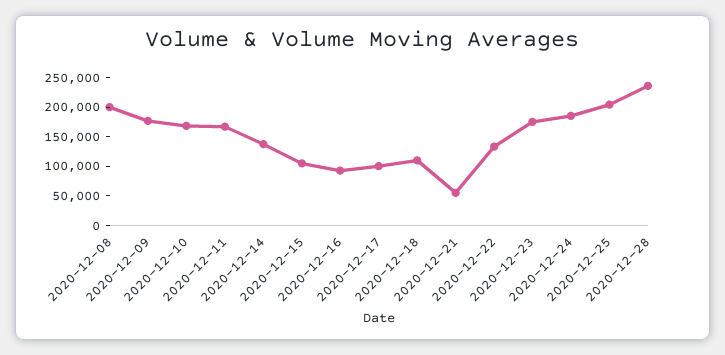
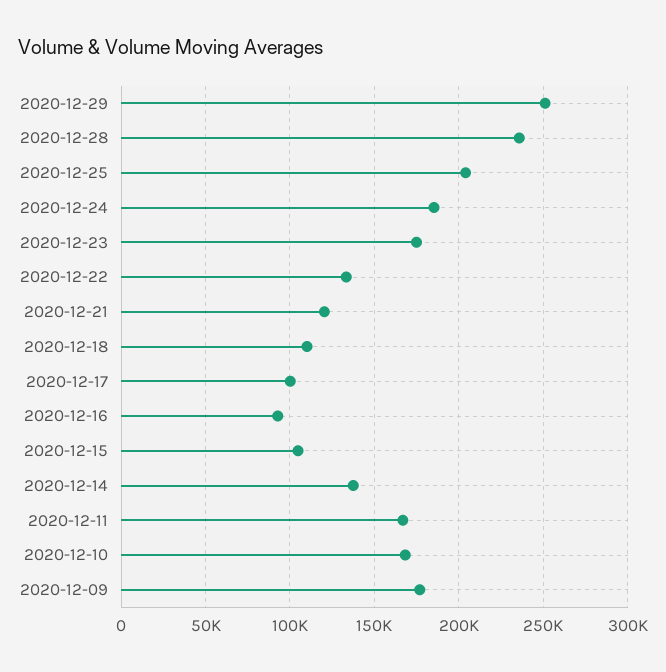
2020-12-08: 200000 -> none
2020-12-21: 50000 -> 120000
2020-12-29: none -> 250000

